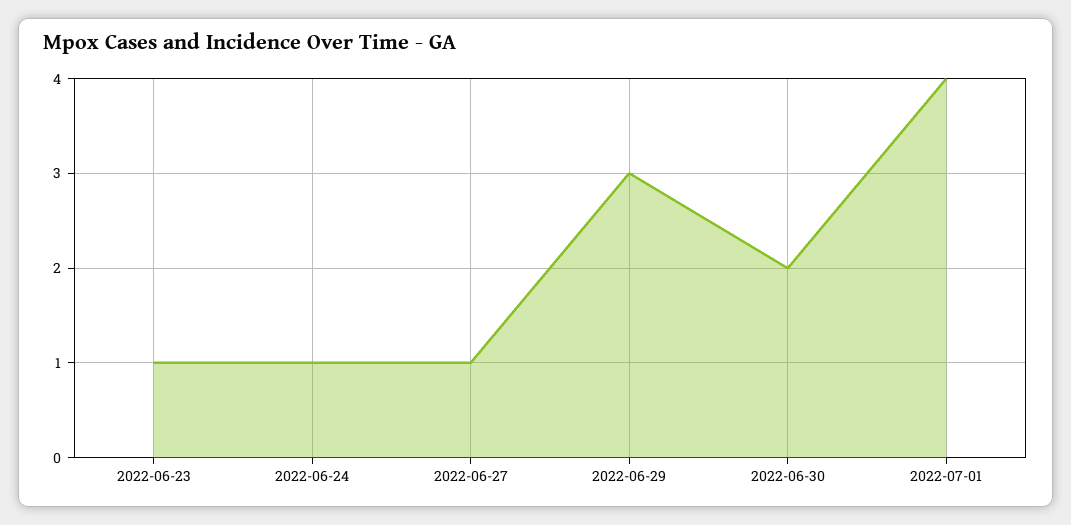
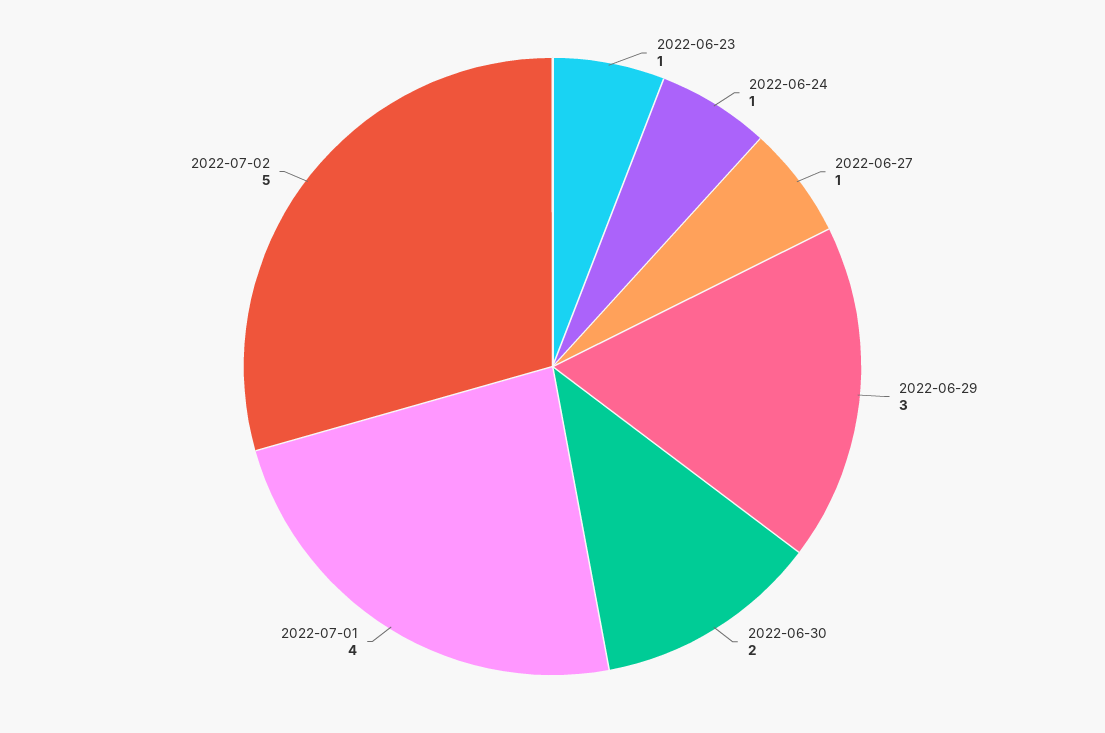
2022-07-02: none -> 5

